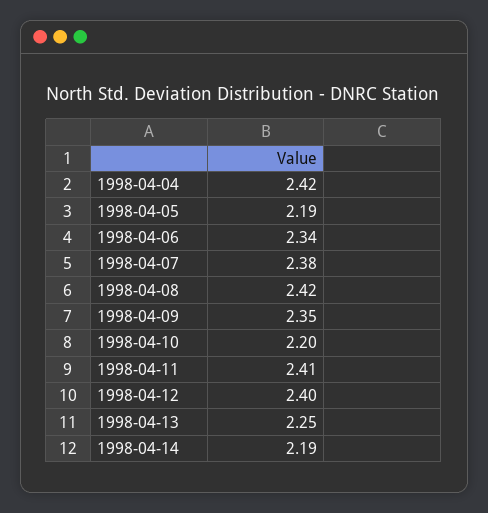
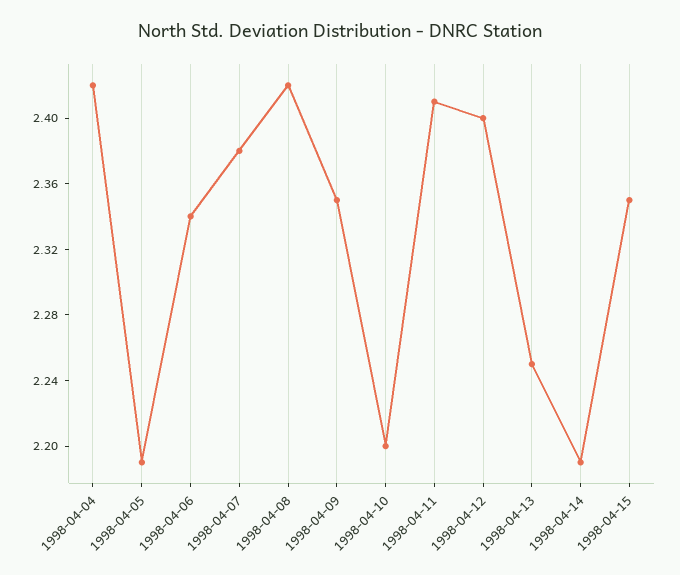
1998-04-15: none -> 2.35

